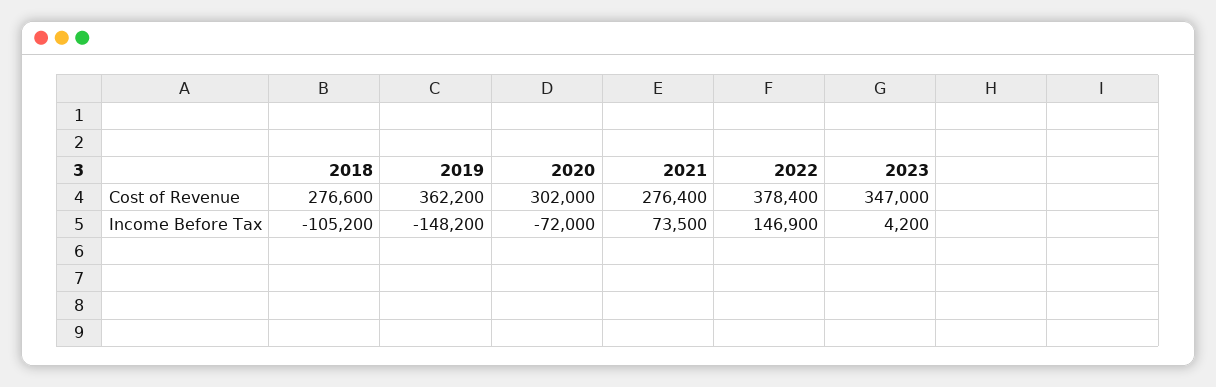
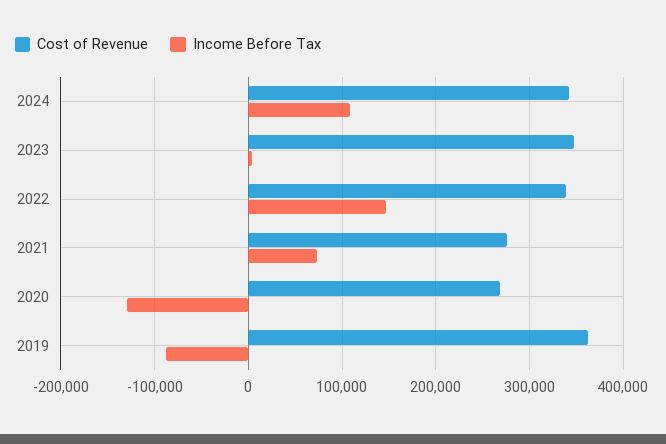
Cost of Revenue, 2018: 276600 -> none
Cost of Revenue, 2020: 302000 -> 270000
Cost of Revenue, 2022: 378400 -> 340000
Income Before Tax, 2018: -105200 -> none
Income Before Tax, 2019: -148200 -> -90000
Income Before Tax, 2020: -72000 -> -130000
Cost of Revenue, 2024: none -> 340000
Income Before Tax, 2024: none -> 110000

